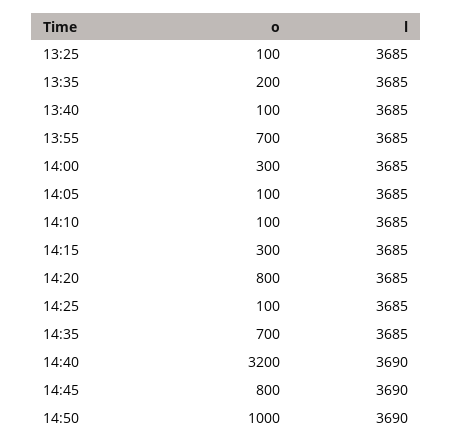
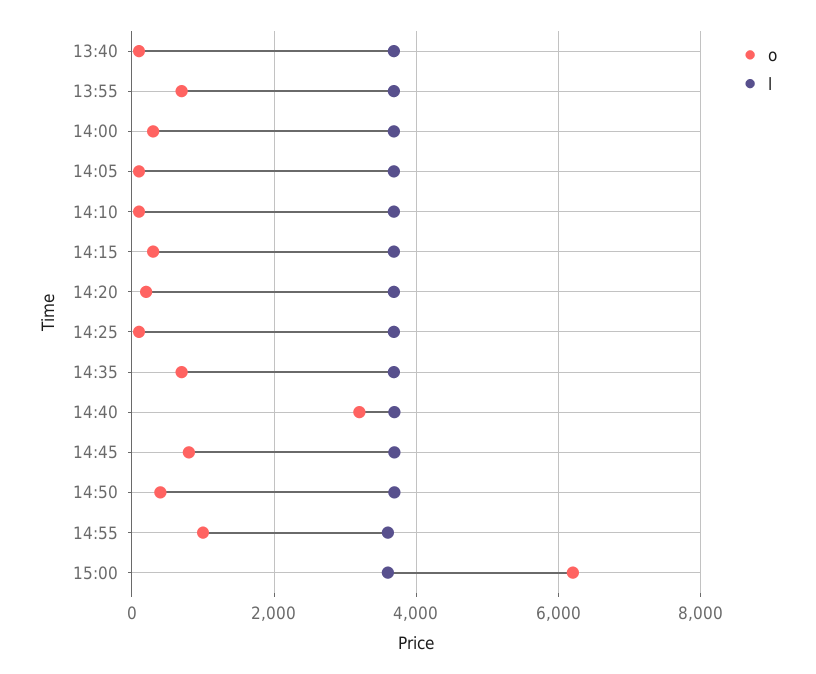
o, 13:25: 100 -> none
l, 13:25: 3685 -> none
o, 13:35: 200 -> none
l, 13:35: 3685 -> none
o, 14:20: 800 -> 200
o, 14:50: 1000 -> 400
o, 14:55: none -> 1000
l, 14:55: none -> 3600
o, 15:00: none -> 6200
l, 15:00: none -> 3600

